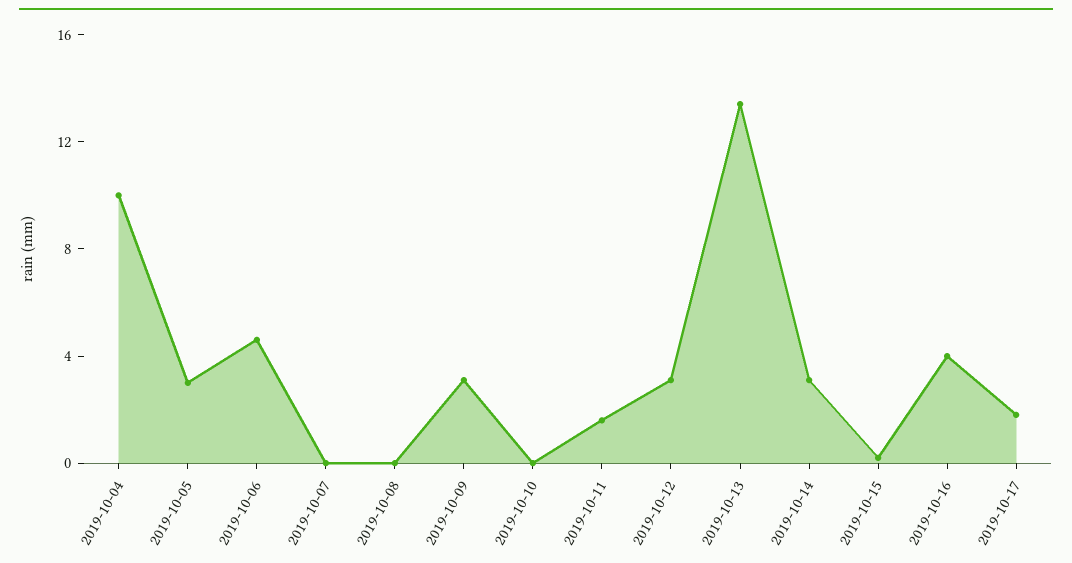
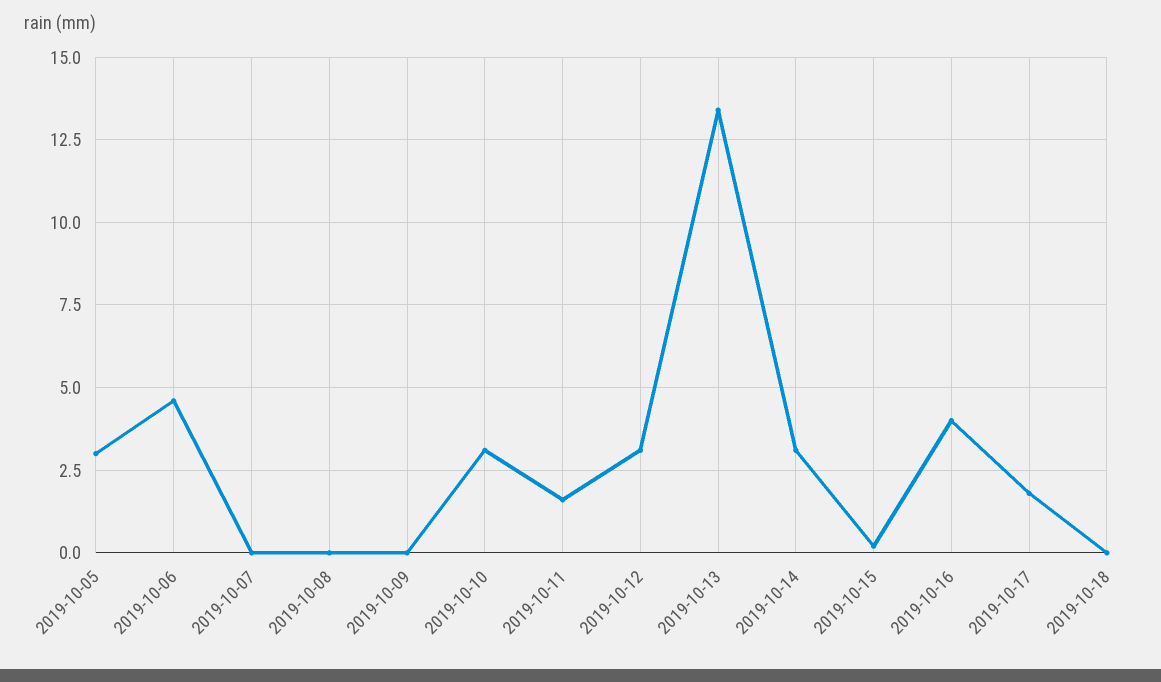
2019-10-04: 10 -> none
2019-10-09: 3 -> 0
2019-10-10: 0 -> 3
2019-10-18: none -> 0

